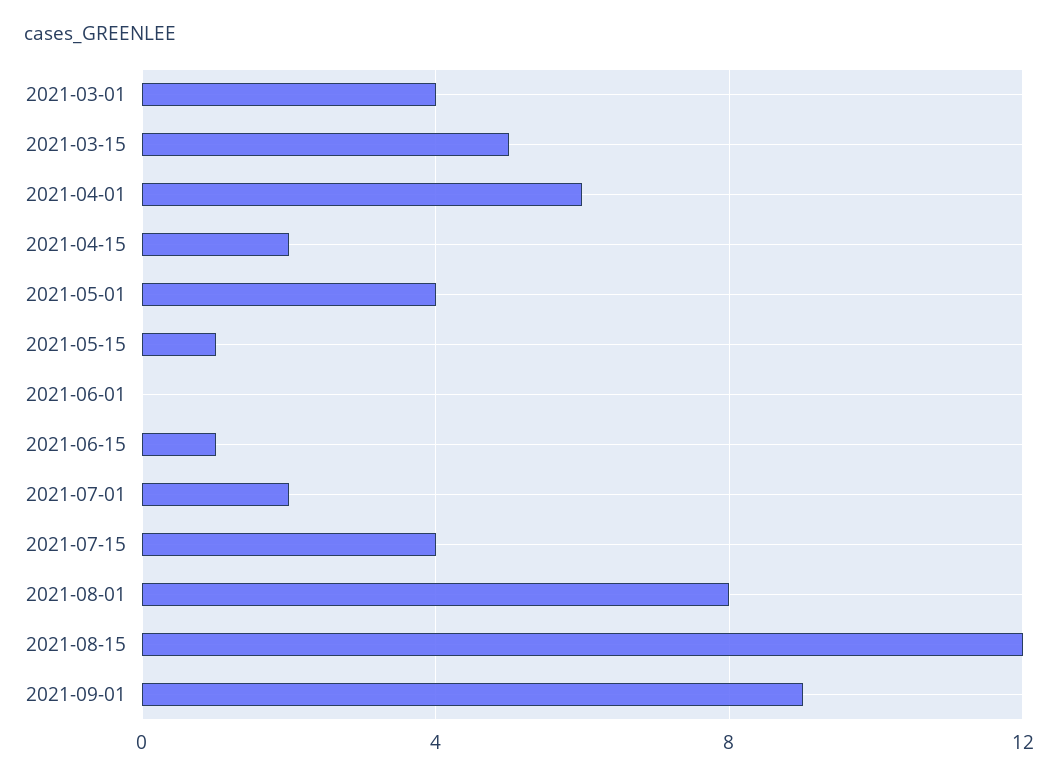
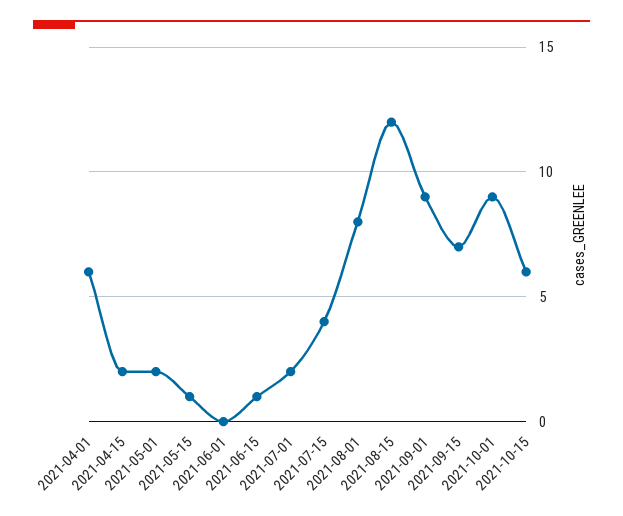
2021-03-01: 4 -> none
2021-03-15: 5 -> none
2021-05-01: 4 -> 2
2021-09-15: none -> 7
2021-10-01: none -> 9
2021-10-15: none -> 6

